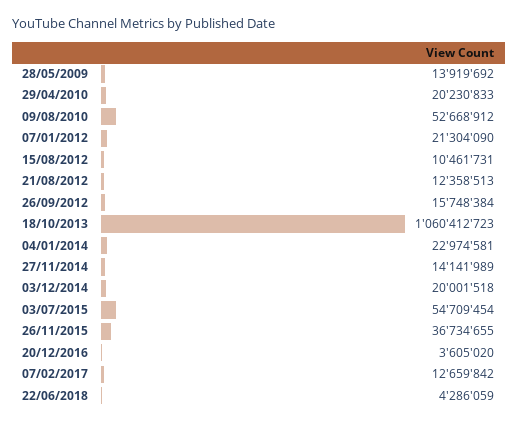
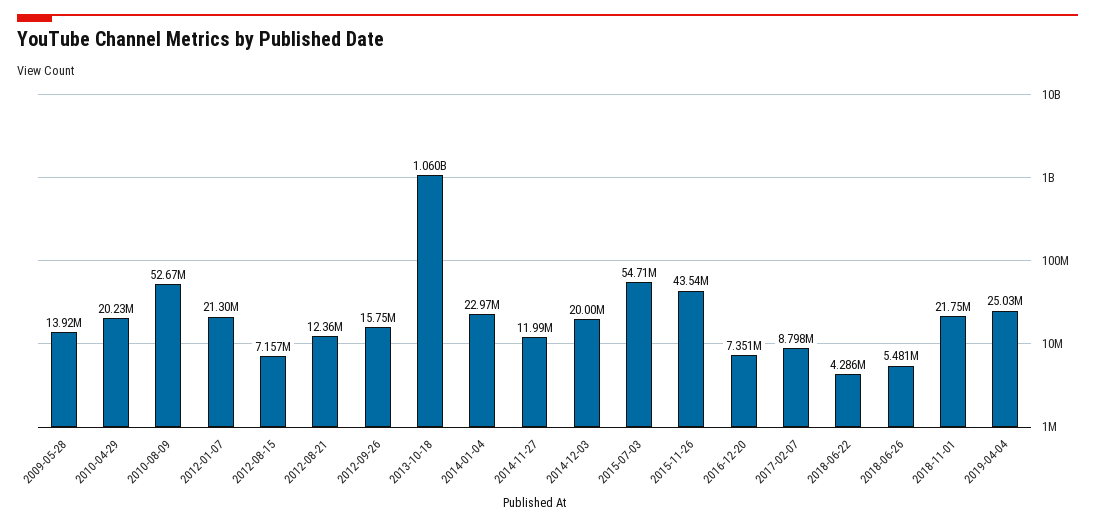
15/08/2012: 10461731 -> 7157000
27/11/2014: 14141989 -> 11990000
26/11/2015: 36734655 -> 43540000
20/12/2016: 3605020 -> 7351000
07/02/2017: 12659842 -> 8798000
2018-06-26: none -> 5481000
2018-11-01: none -> 21750000
2019-04-04: none -> 25030000

